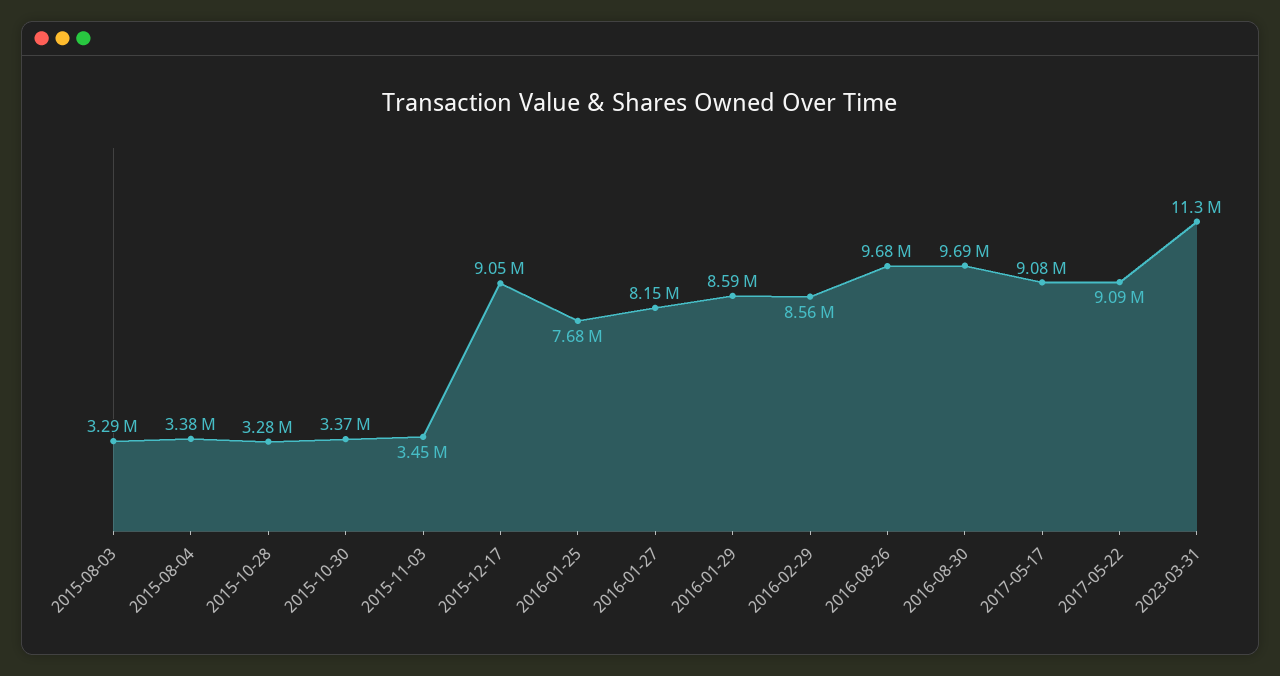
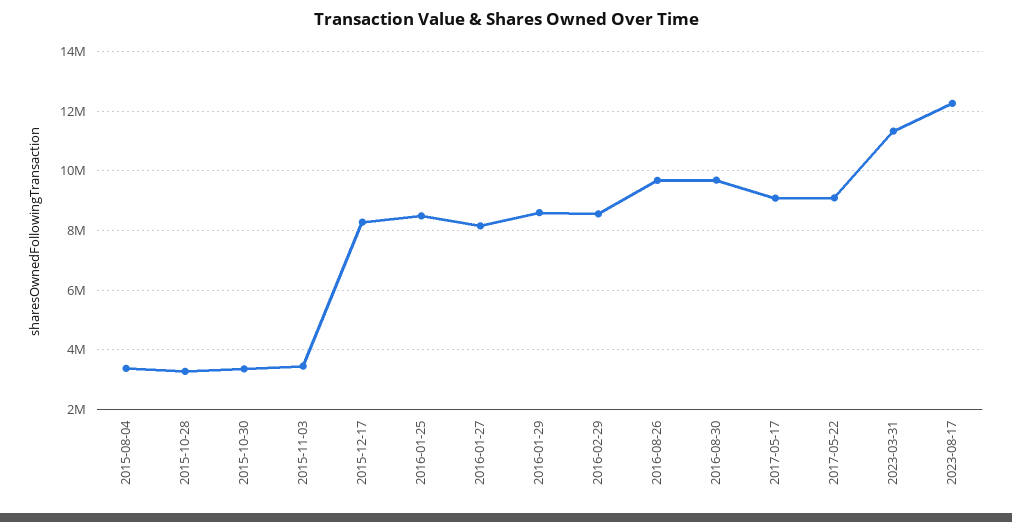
2015-08-03: 3290000 -> none
2015-12-17: 9050000 -> 8250000
2016-01-25: 7680000 -> 8500000
2023-08-17: none -> 12250000

